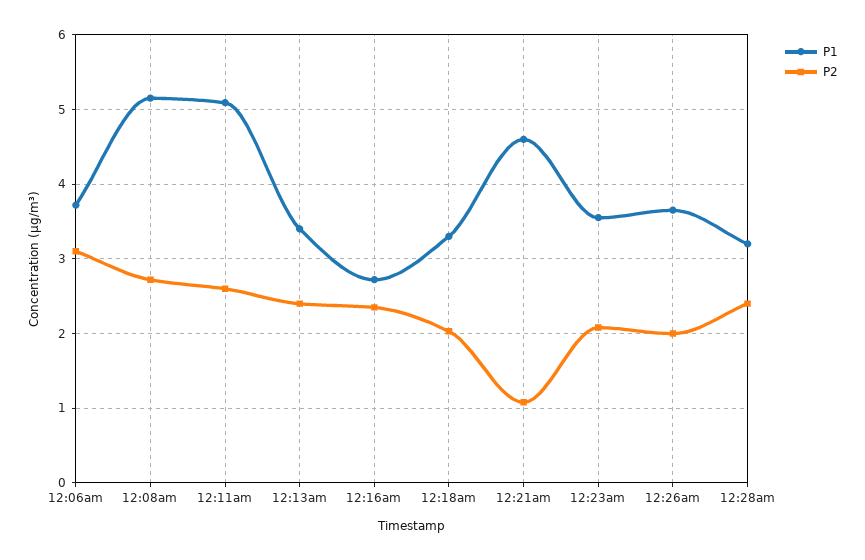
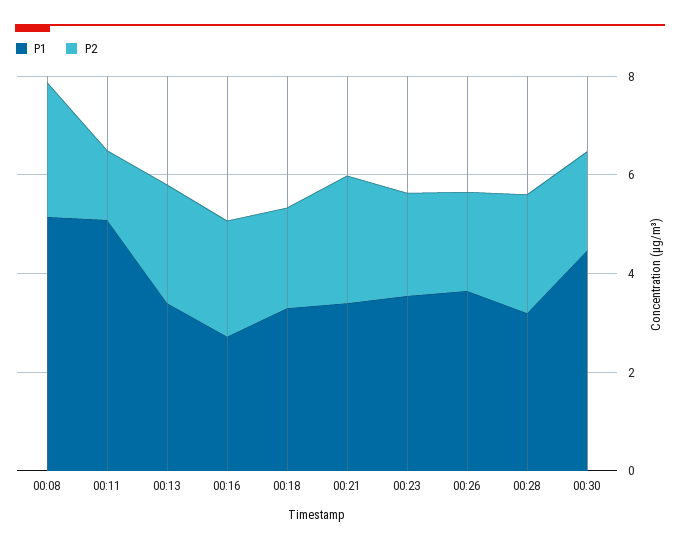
P1, 12:06am: 3.7 -> none
P2, 12:06am: 3.1 -> none
P2, 12:11am: 2.6 -> 1.5
P1, 12:21am: 4.6 -> 3.5
P2, 12:21am: 1.1 -> 2.5
P1, 00:30: none -> 4.5
P2, 00:30: none -> 2

